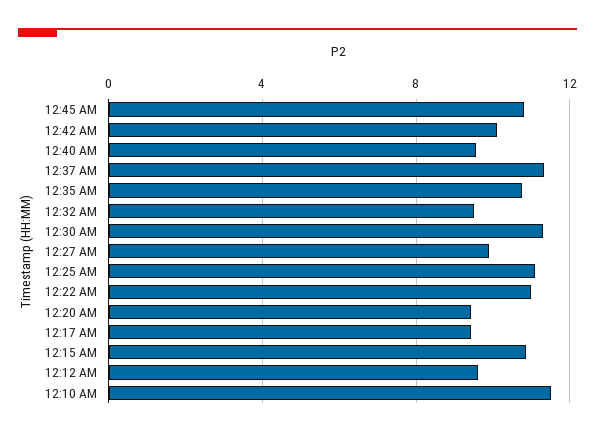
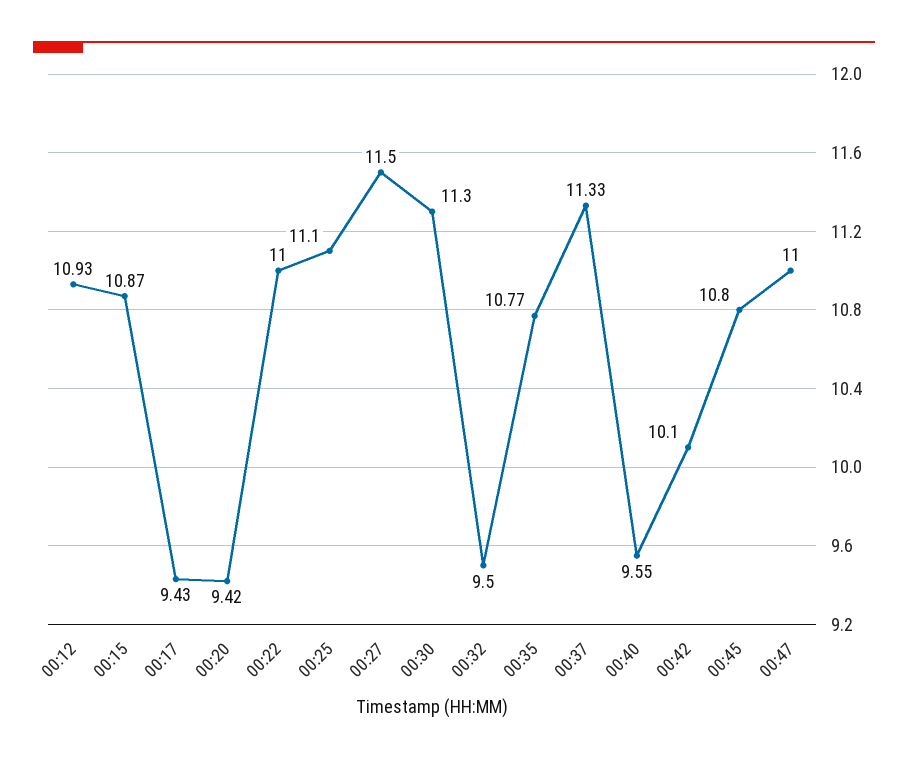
12:27 AM: 10 -> 11.5
12:12 AM: 9.5 -> 10.93
12:10 AM: 11.5 -> none
00:47: none -> 11

